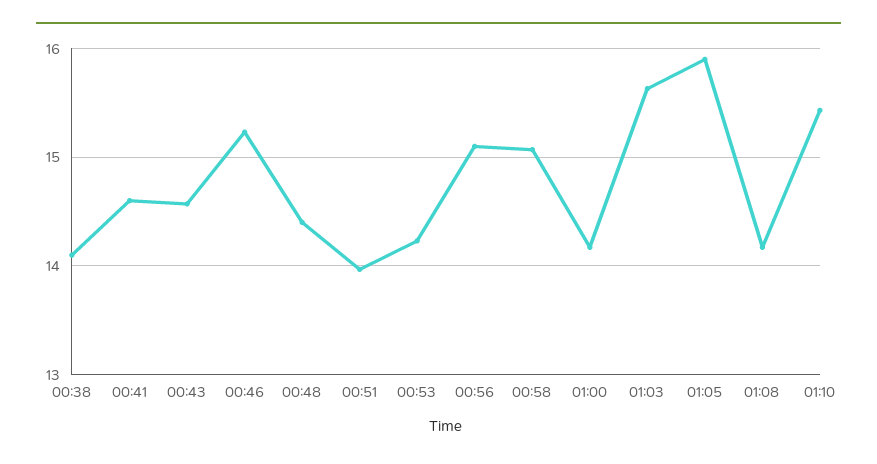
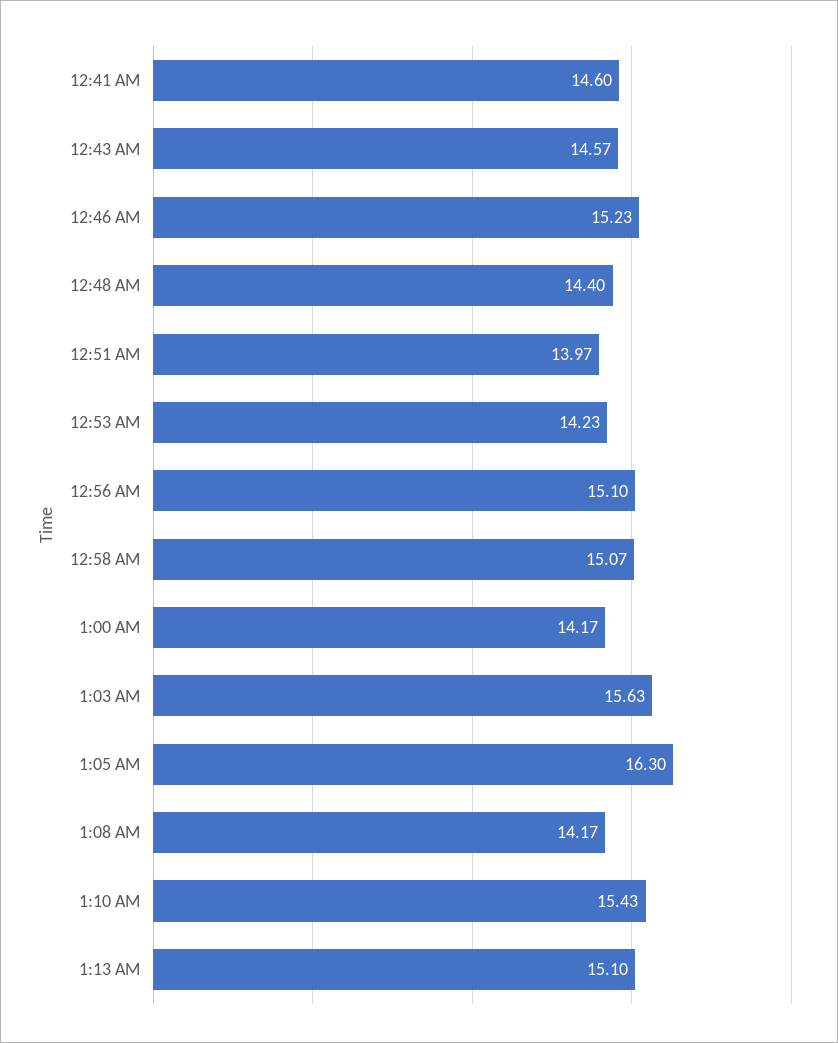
00:38: 14.1 -> none
01:05: 15.9 -> 16.3
1:13 AM: none -> 15.1

